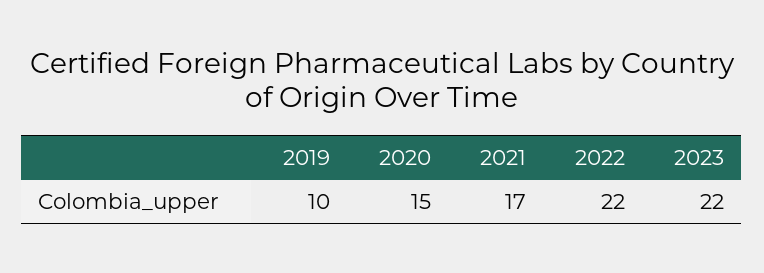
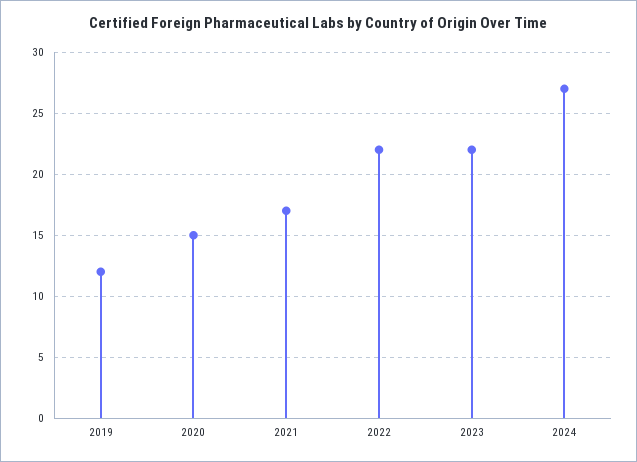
2019: 10 -> 12
2024: none -> 27

